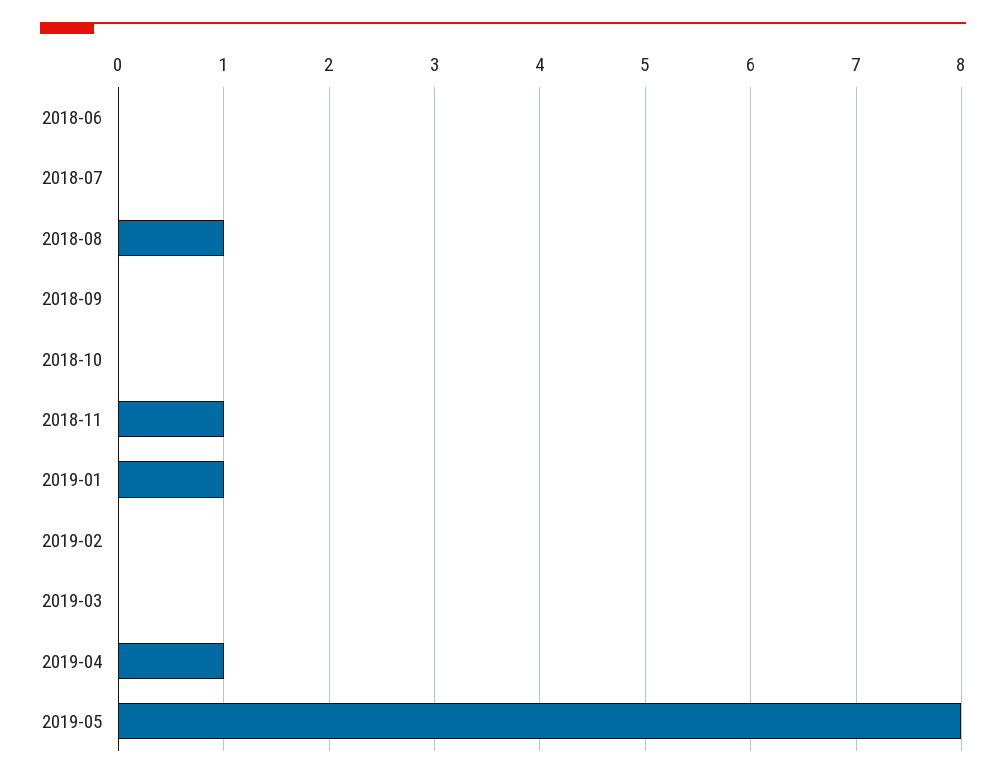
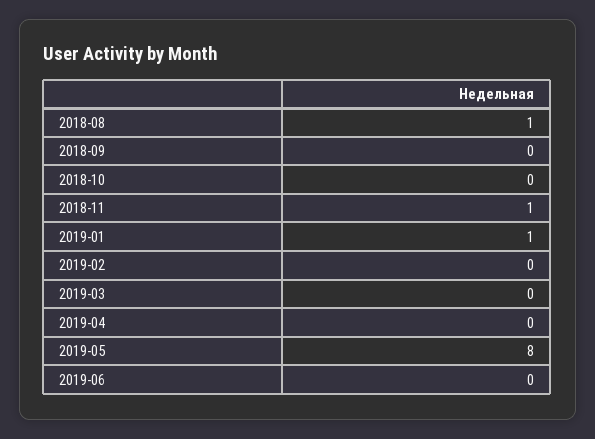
2018-06: 0 -> none
2018-07: 0 -> none
2019-04: 1 -> 0
2019-06: none -> 0

